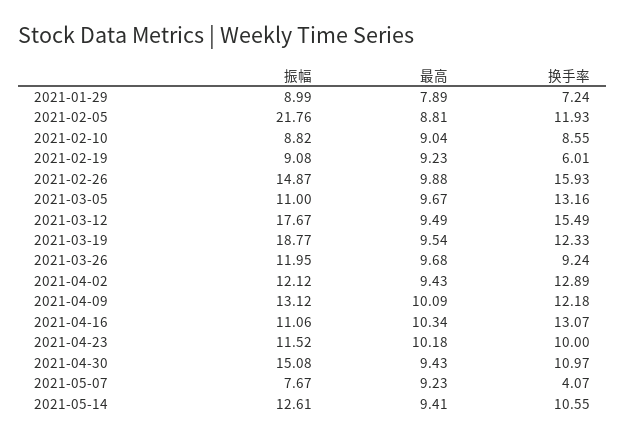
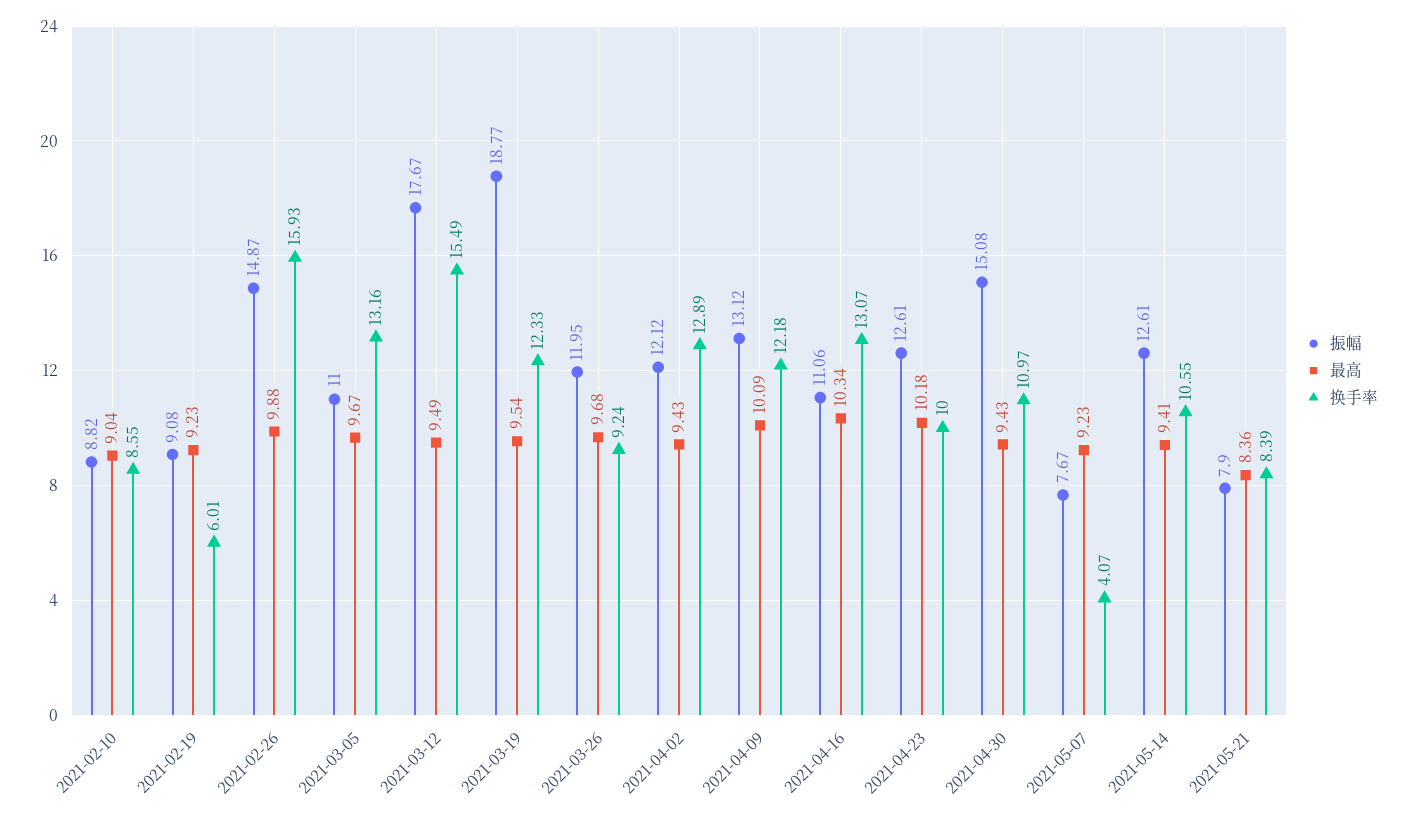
振幅, 2021-01-29: 8.99 -> none
最高, 2021-01-29: 7.89 -> none
换手率, 2021-01-29: 7.24 -> none
振幅, 2021-02-05: 21.76 -> none
最高, 2021-02-05: 8.81 -> none
换手率, 2021-02-05: 11.93 -> none
振幅, 2021-04-23: 11.52 -> 12.61
振幅, 2021-05-21: none -> 7.9
最高, 2021-05-21: none -> 8.36
换手率, 2021-05-21: none -> 8.39

